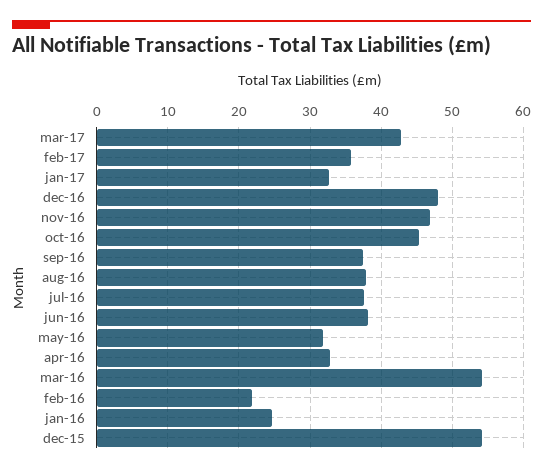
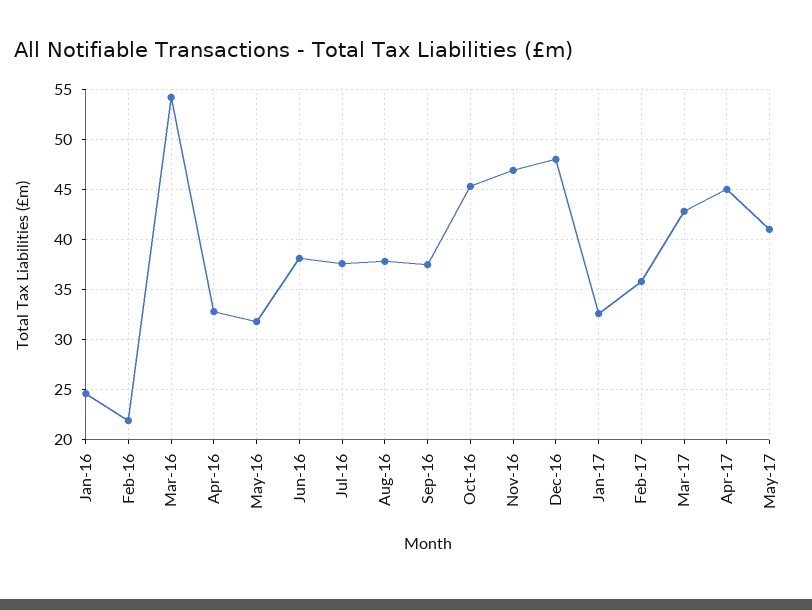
dec-15: 54 -> none
Apr-17: none -> 45
May-17: none -> 41

